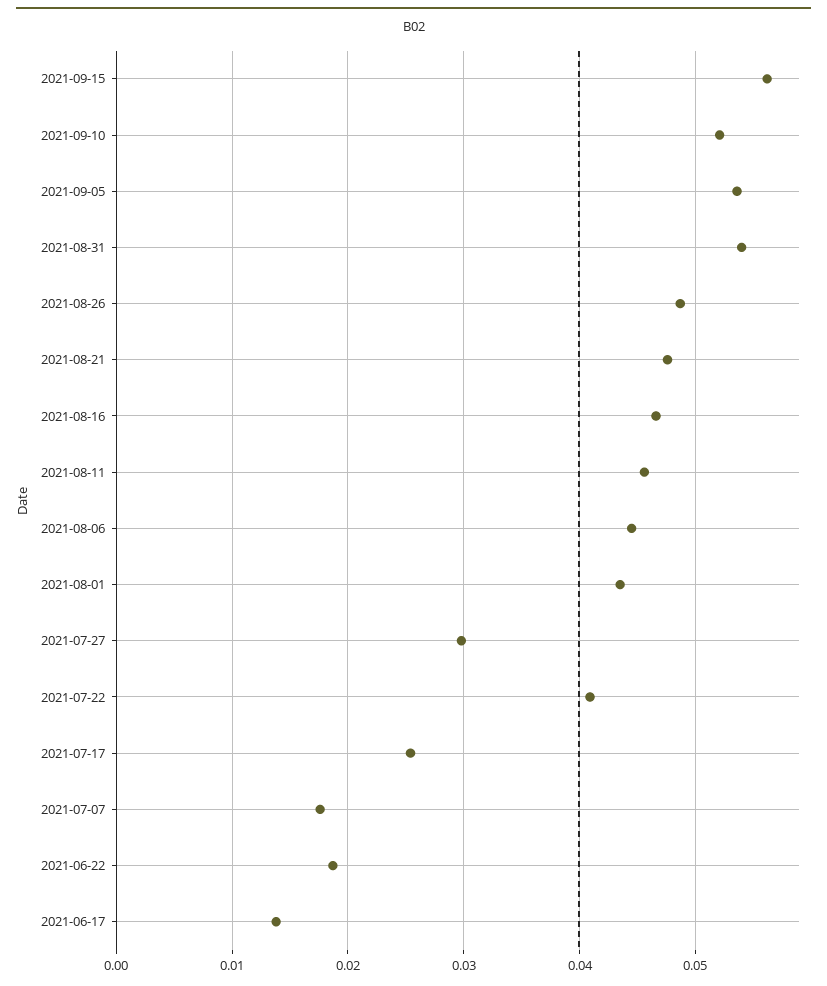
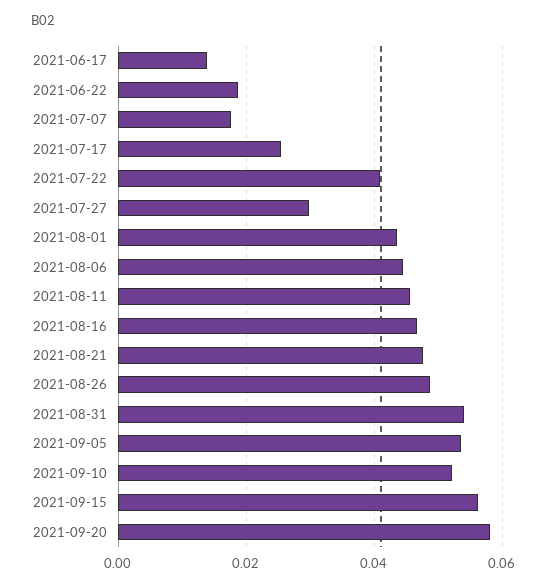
2021-09-20: none -> 0.058

